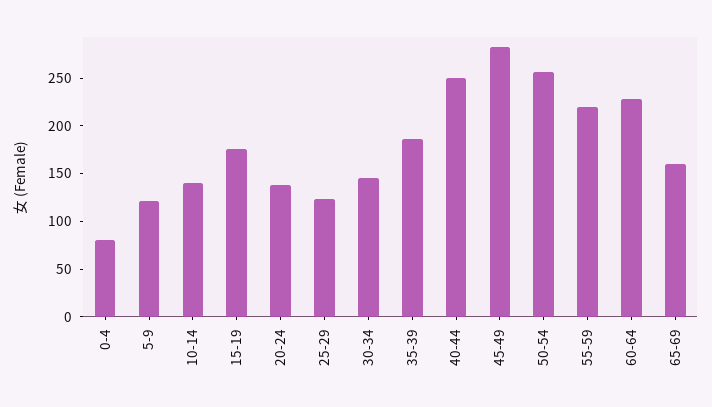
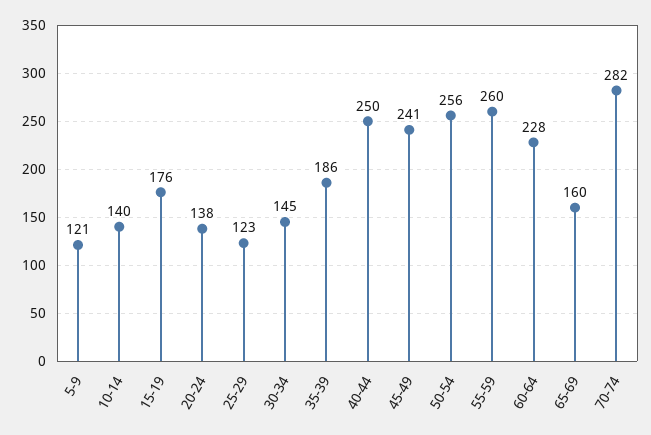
0-4: 80 -> none
45-49: 280 -> 241
55-59: 220 -> 260
70-74: none -> 282

